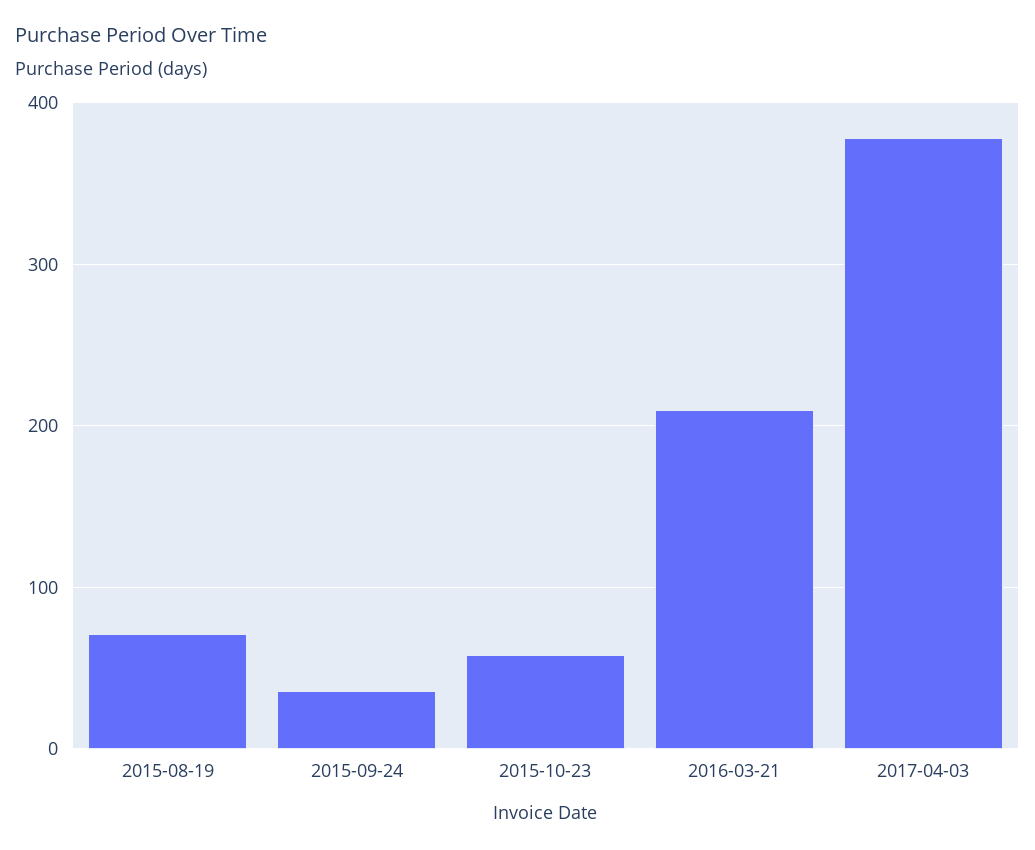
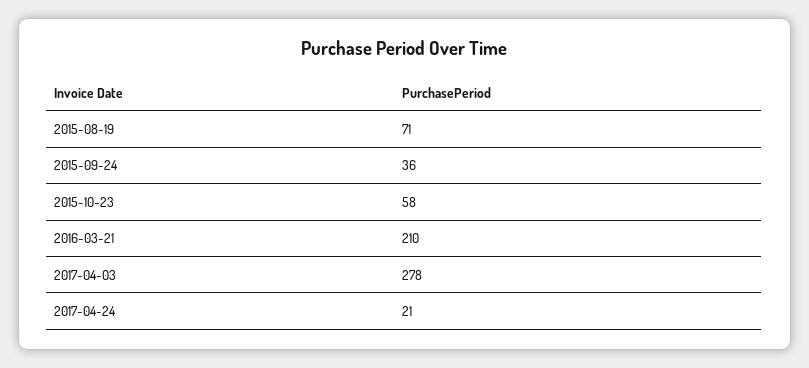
2017-04-03: 380 -> 278
2017-04-24: none -> 21

